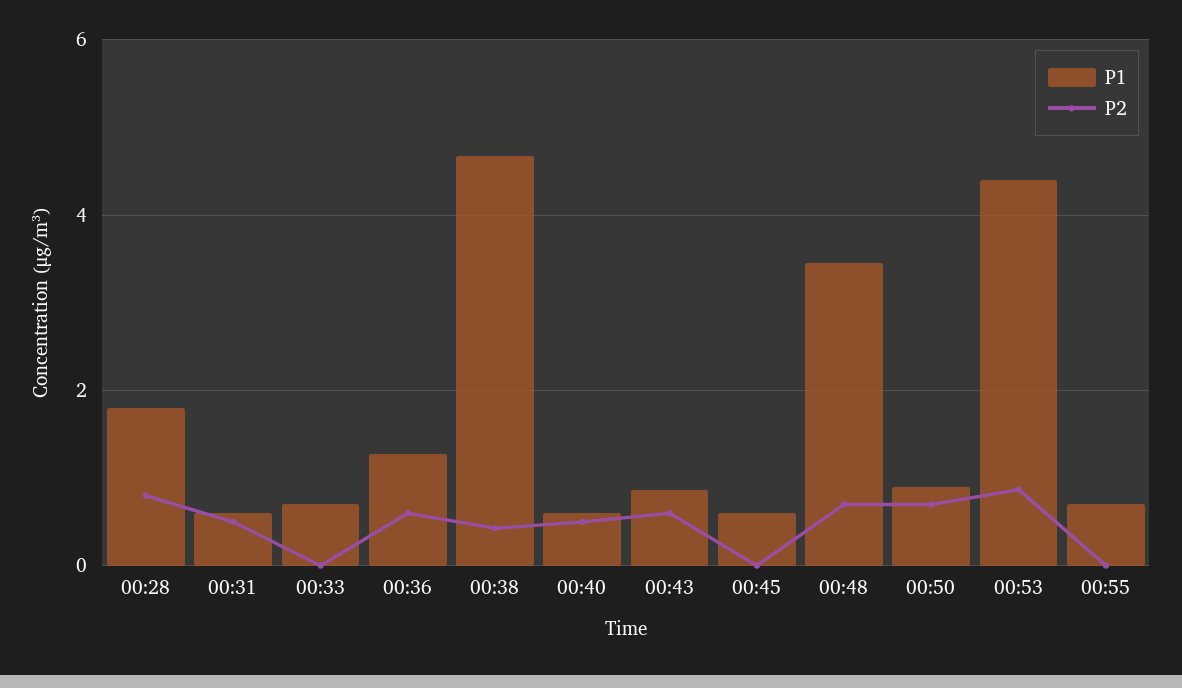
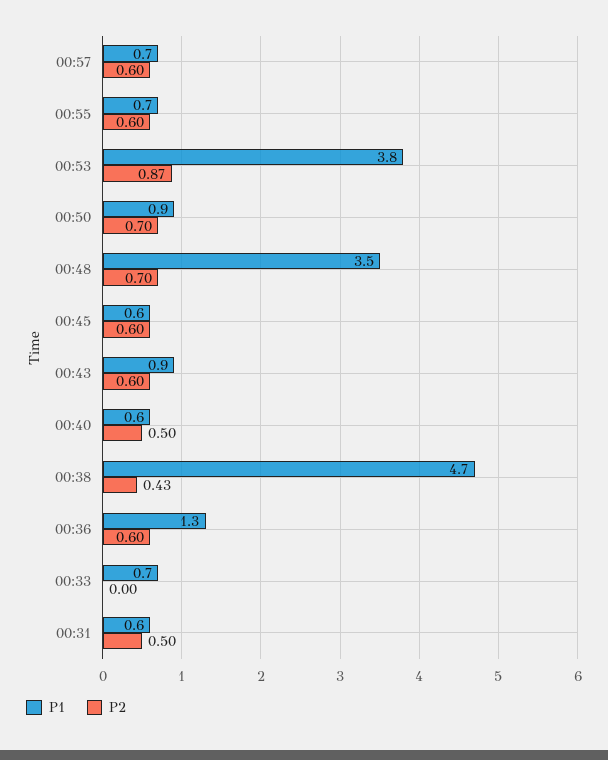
P1, 00:28: 1.8 -> none
P2, 00:28: 0.8 -> none
P2, 00:45: 0 -> 0.6
P1, 00:53: 4.4 -> 3.8
P2, 00:55: 0 -> 0.6
P1, 00:57: none -> 0.7
P2, 00:57: none -> 0.6

